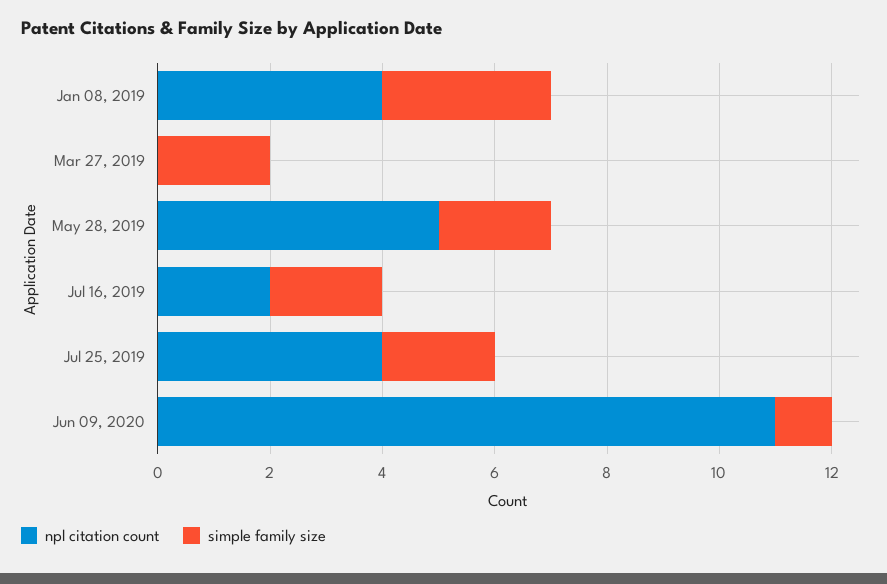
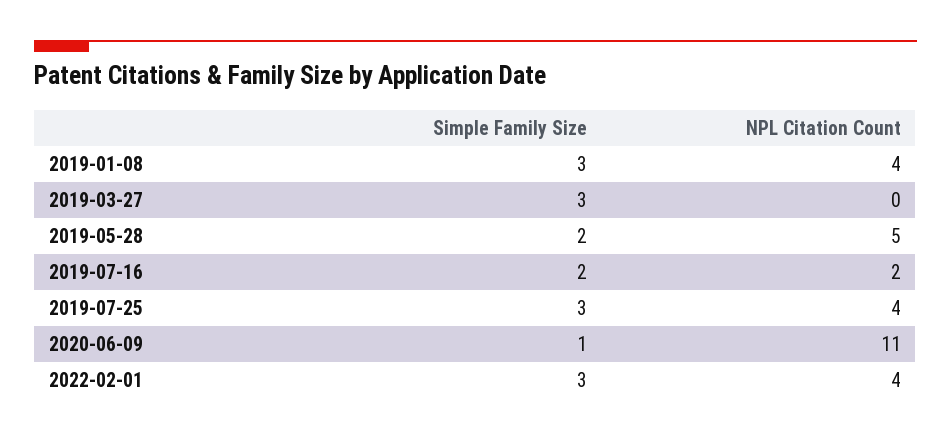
simple family size, Mar 27, 2019: 2 -> 3
simple family size, Jul 25, 2019: 2 -> 3
simple family size, 2022-02-01: none -> 3
npl citation count, 2022-02-01: none -> 4

